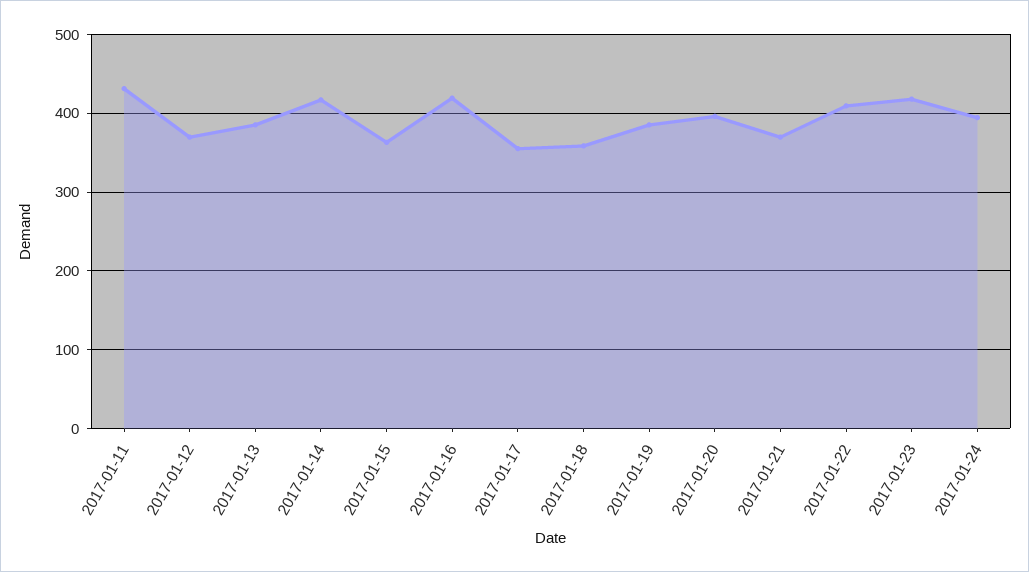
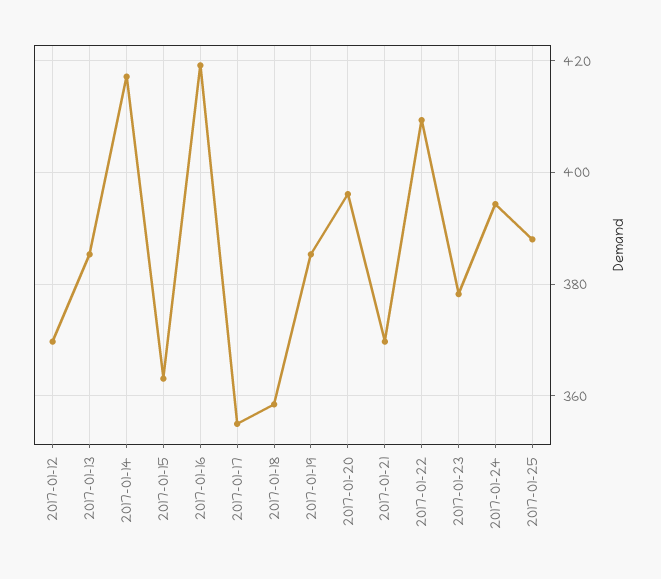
2017-01-11: 430 -> none
2017-01-23: 420 -> 378
2017-01-25: none -> 388

